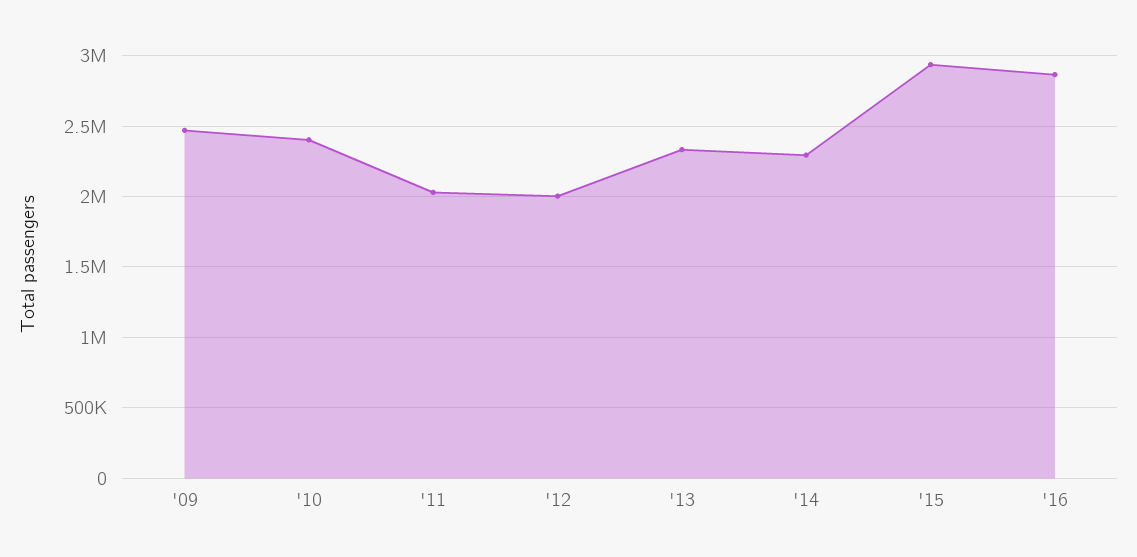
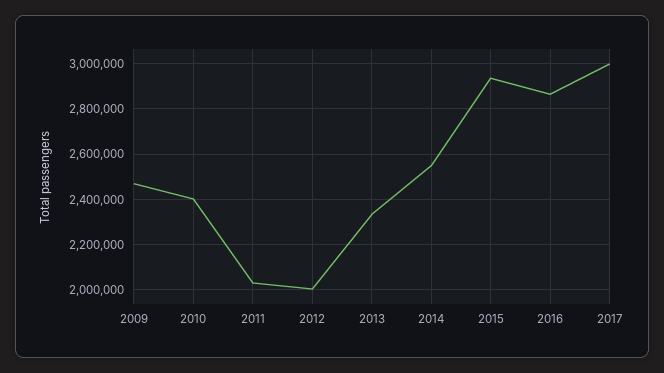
'14: 2300000 -> 2550000
2017: none -> 3000000

